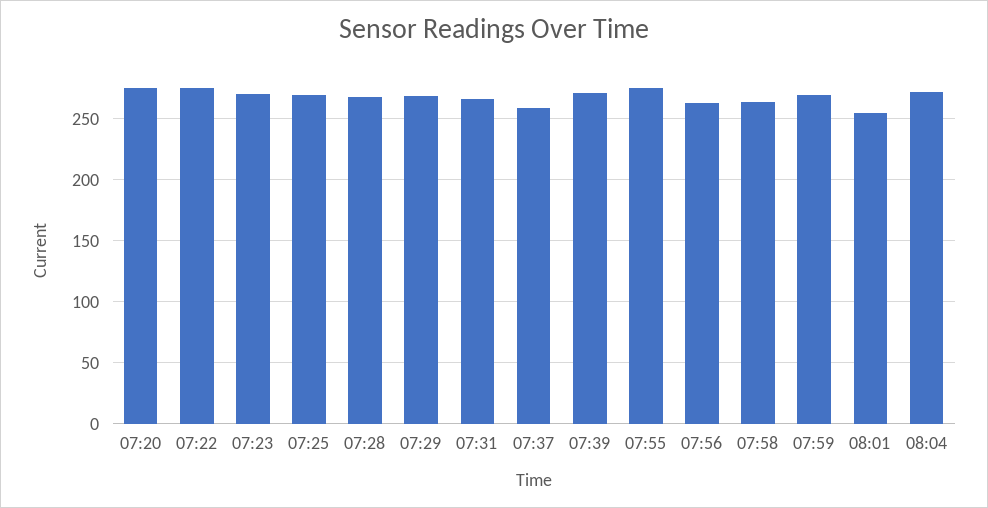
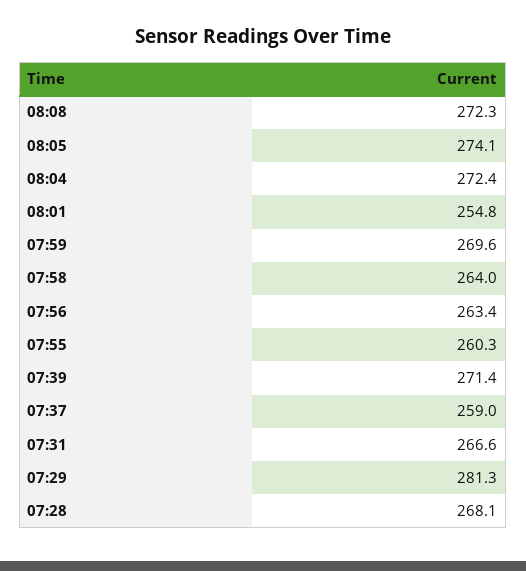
07:20: 275 -> none
07:22: 275 -> none
07:23: 270 -> none
07:25: 270 -> none
07:29: 270 -> 281.3
07:55: 275 -> 260.3
08:08: none -> 272.3
08:05: none -> 274.1

